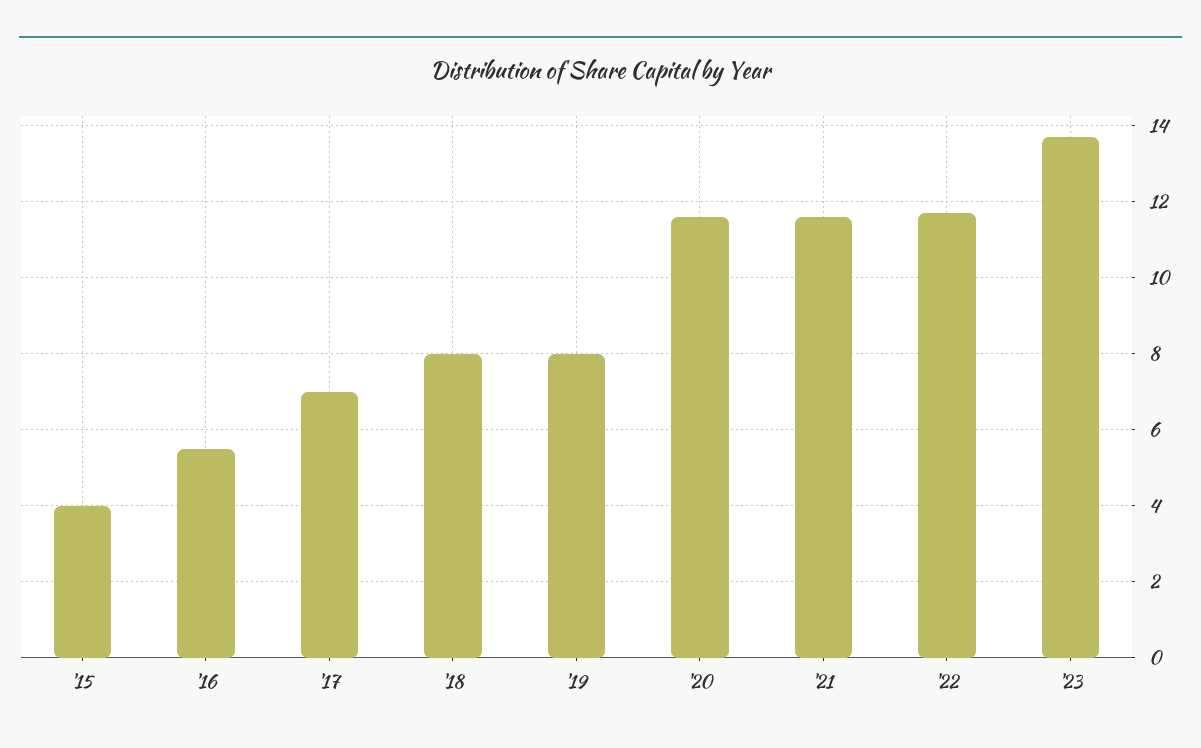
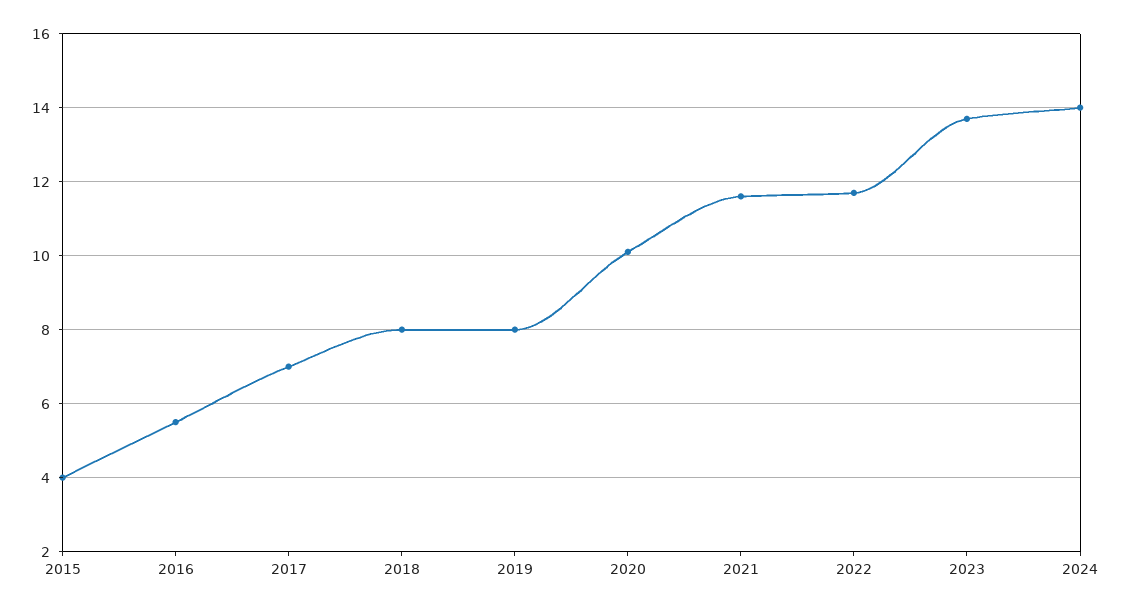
'20: 11.5 -> 10
2024: none -> 14

